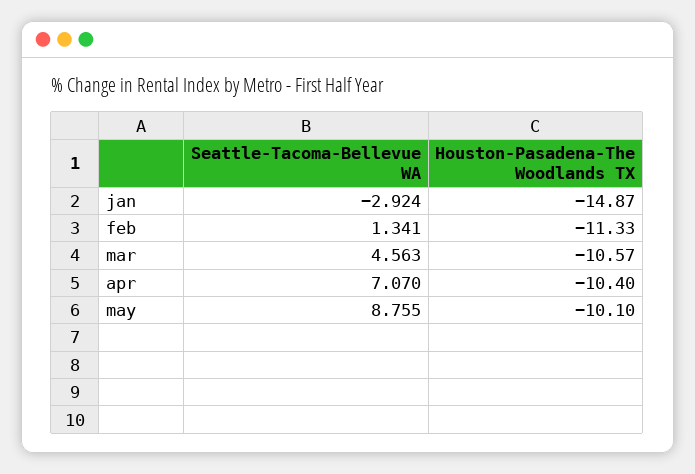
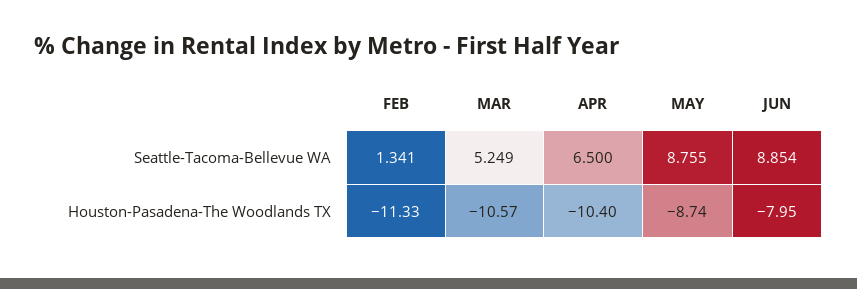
Seattle-Tacoma-Bellevue WA, jan: -2.924 -> none
Houston-Pasadena-The Woodlands TX, jan: -14.87 -> none
Seattle-Tacoma-Bellevue WA, mar: 4.563 -> 5.249
Seattle-Tacoma-Bellevue WA, apr: 7.07 -> 6.5
Houston-Pasadena-The Woodlands TX, may: -10.1 -> -8.74
Seattle-Tacoma-Bellevue WA, JUN: none -> 8.854
Houston-Pasadena-The Woodlands TX, JUN: none -> -7.95

